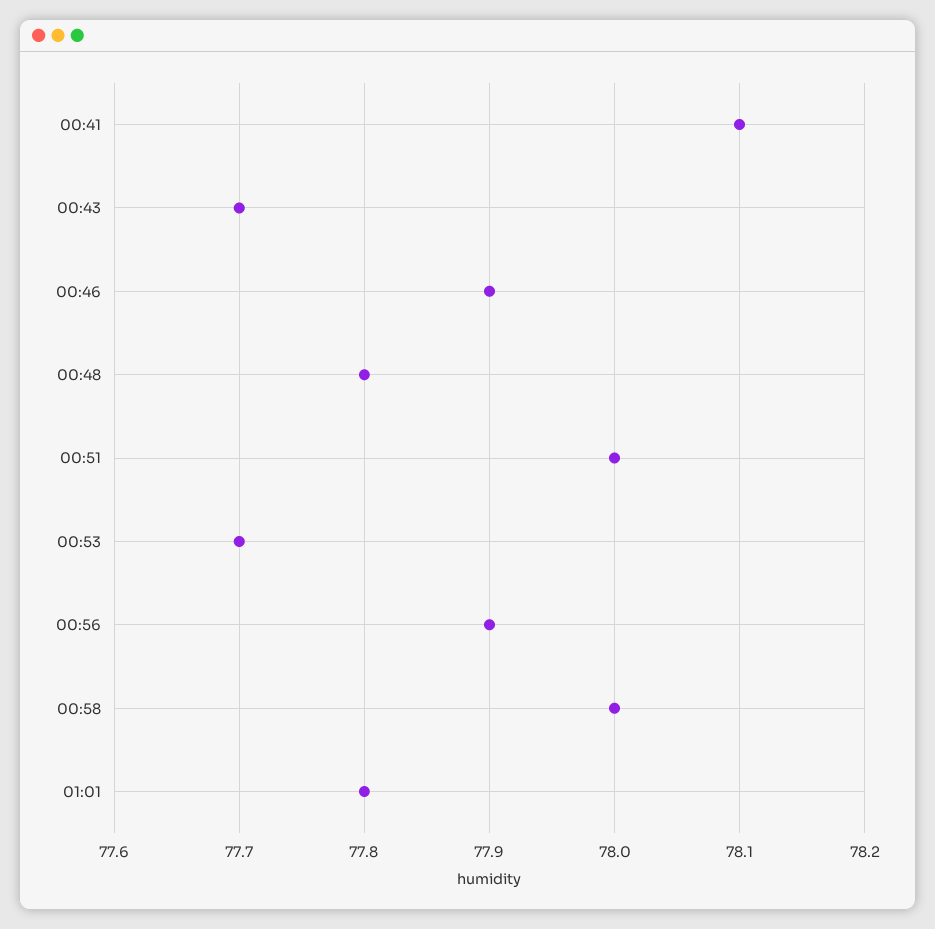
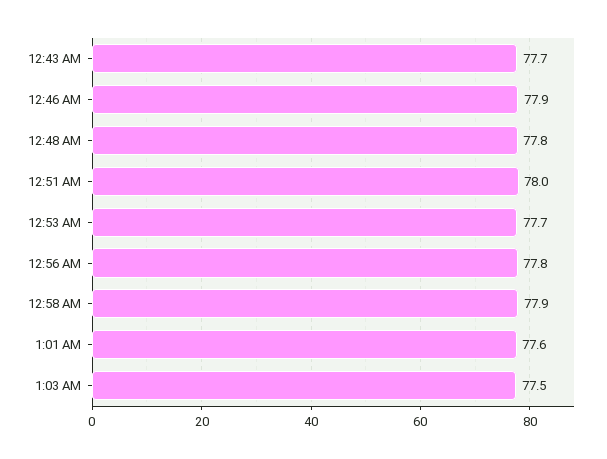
00:41: 78.1 -> none
00:56: 77.9 -> 77.8
00:58: 78 -> 77.9
01:01: 77.8 -> 77.6
1:03 AM: none -> 77.5

